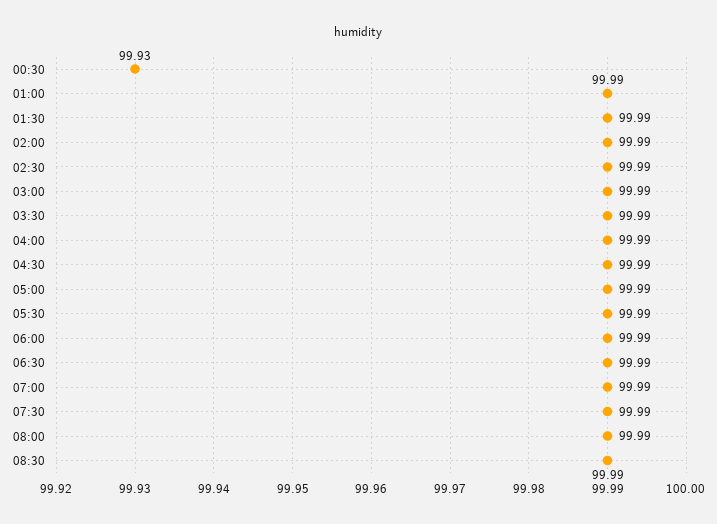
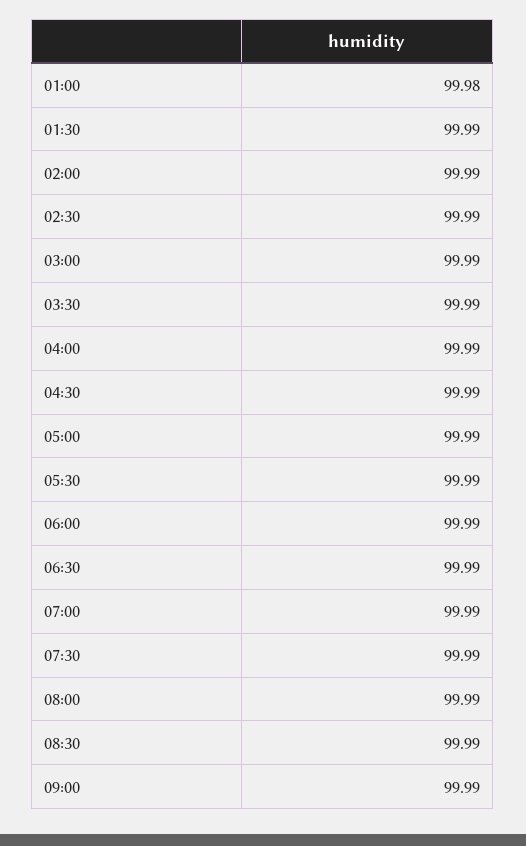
00:30: 99.93 -> none
01:00: 99.99 -> 99.98
09:00: none -> 99.99

